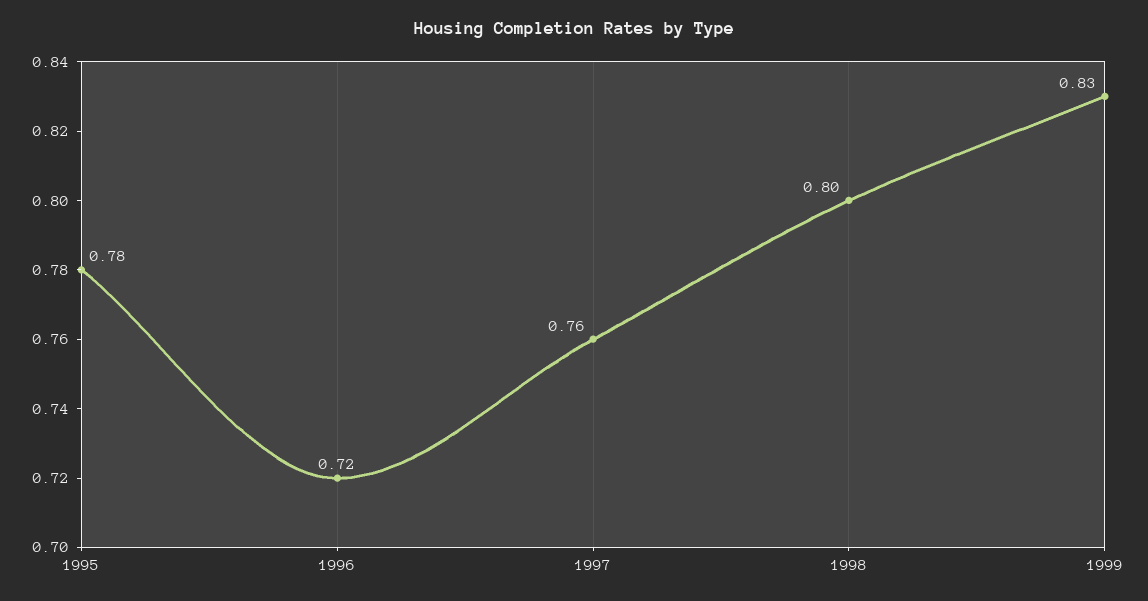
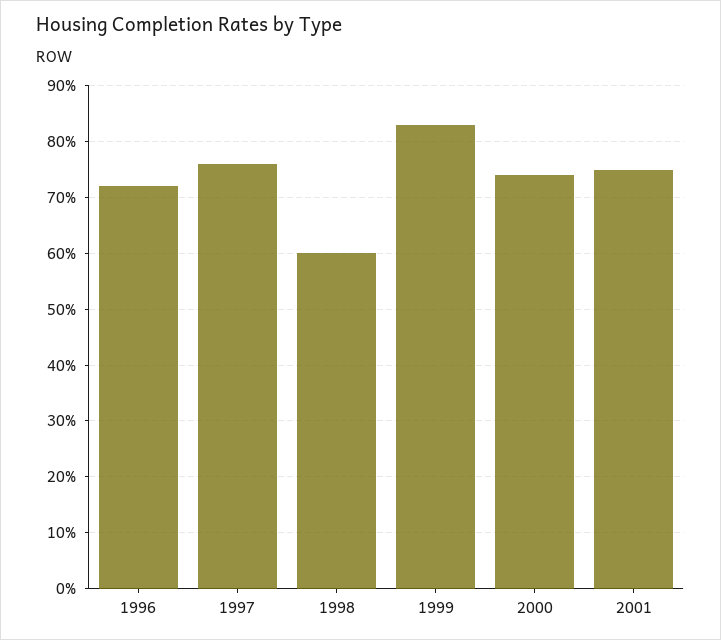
1995: 0.78 -> none
1998: 0.8 -> 0.6
2000: none -> 0.75
2001: none -> 0.75

